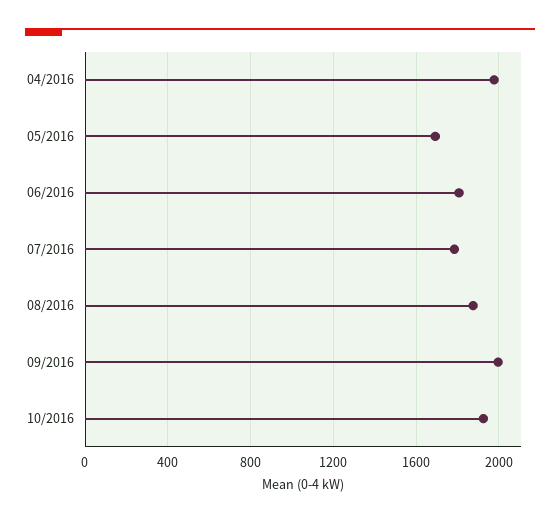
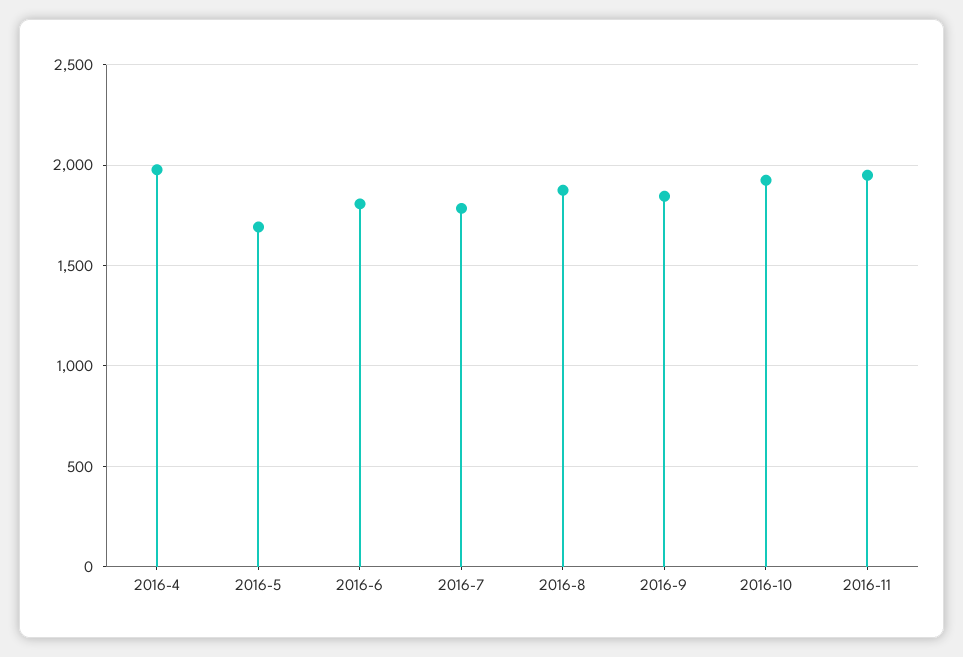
09/2016: 2000 -> 1850
2016-11: none -> 1950

